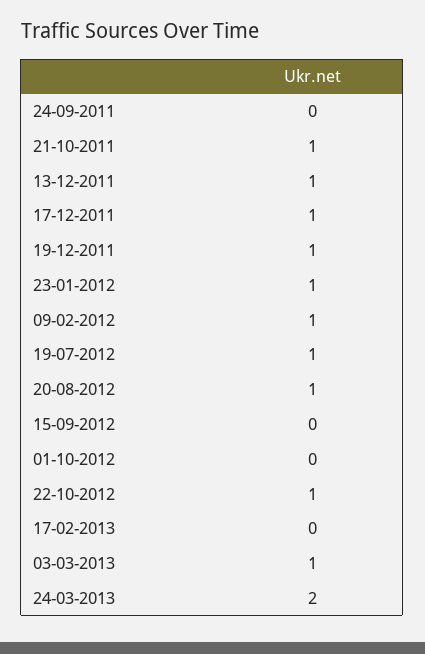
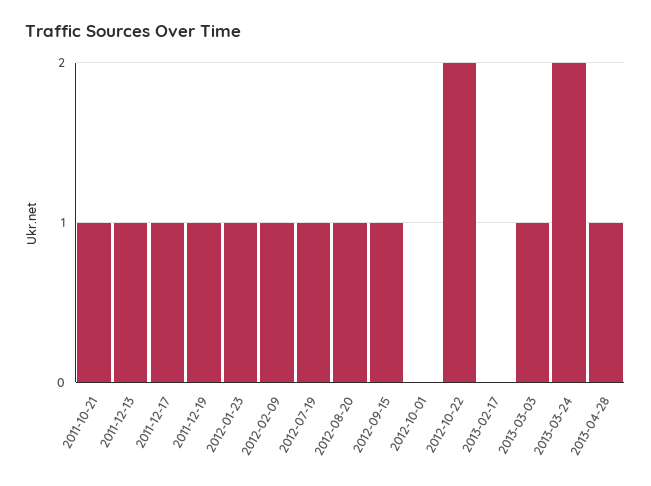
24-09-2011: 0 -> none
15-09-2012: 0 -> 1
22-10-2012: 1 -> 2
2013-04-28: none -> 1

